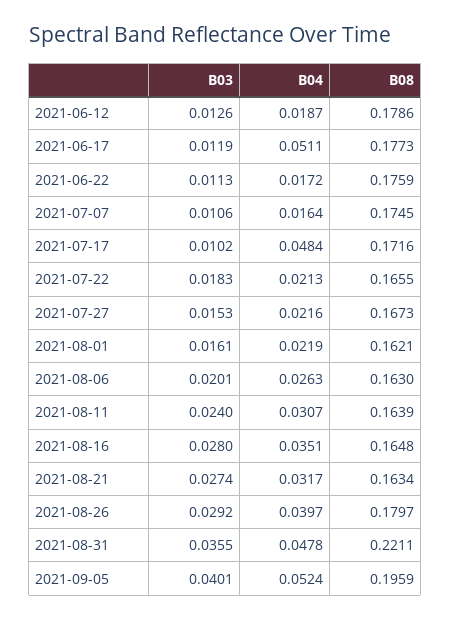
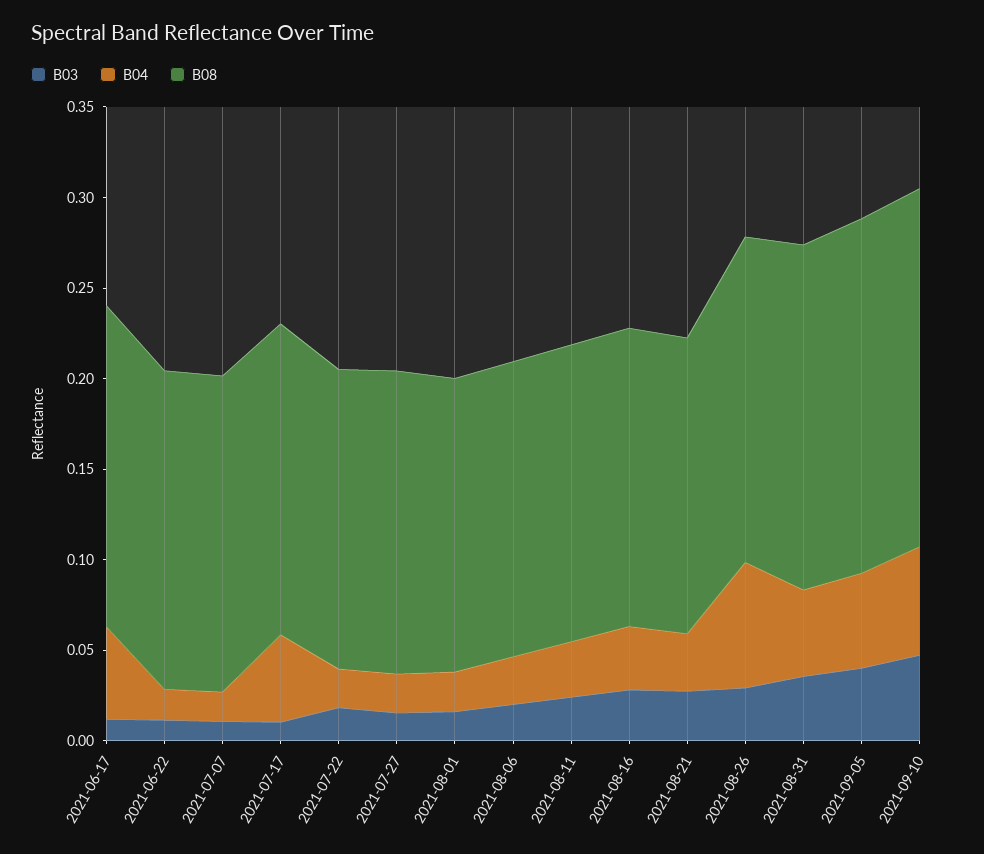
B03, 2021-06-12: 0.0126 -> none
B04, 2021-06-12: 0.0187 -> none
B08, 2021-06-12: 0.1786 -> none
B04, 2021-08-26: 0.0397 -> 0.07
B08, 2021-08-31: 0.2211 -> 0.19
B03, 2021-09-10: none -> 0.05
B04, 2021-09-10: none -> 0.06
B08, 2021-09-10: none -> 0.2

